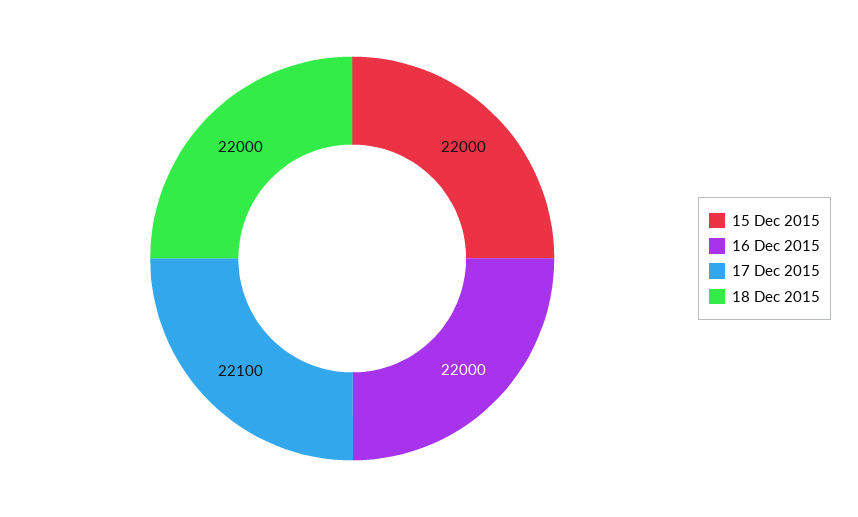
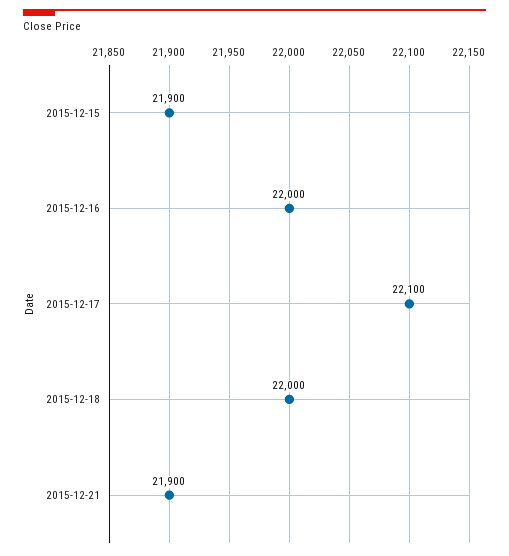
15 Dec 2015: 22000 -> 21900
2015-12-21: none -> 21900

